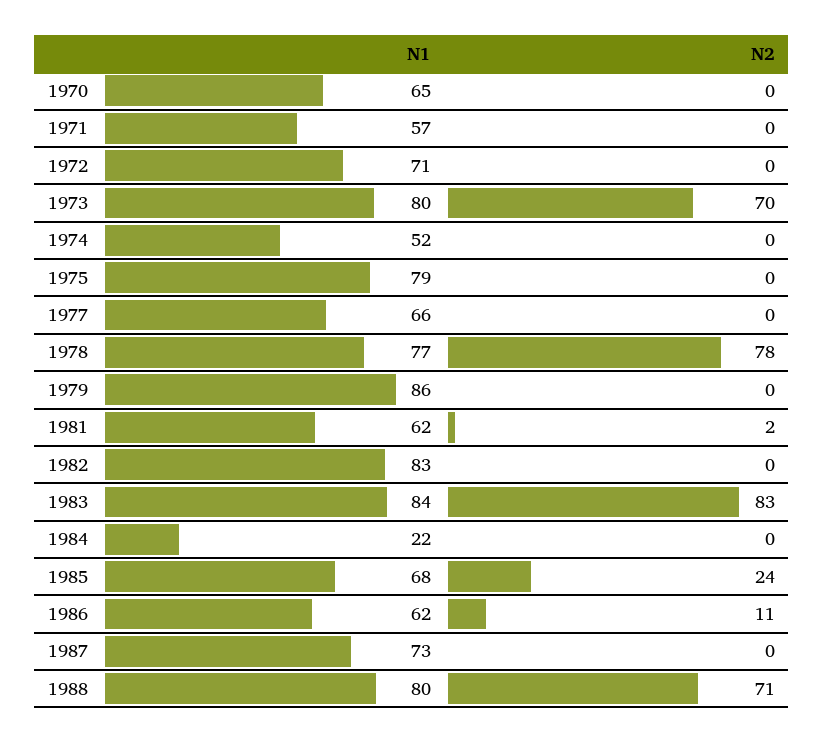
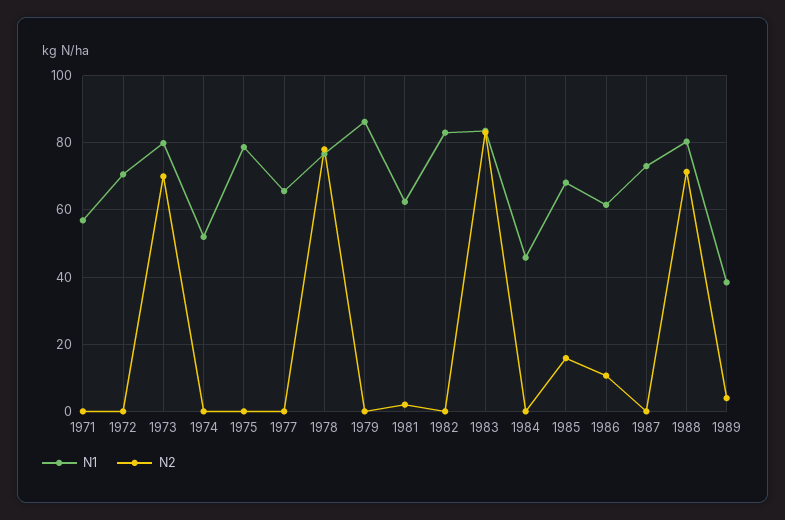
N1, 1970: 65 -> none
N2, 1970: 0 -> none
N1, 1984: 22 -> 46
N2, 1985: 24 -> 16
N1, 1989: none -> 38
N2, 1989: none -> 4

